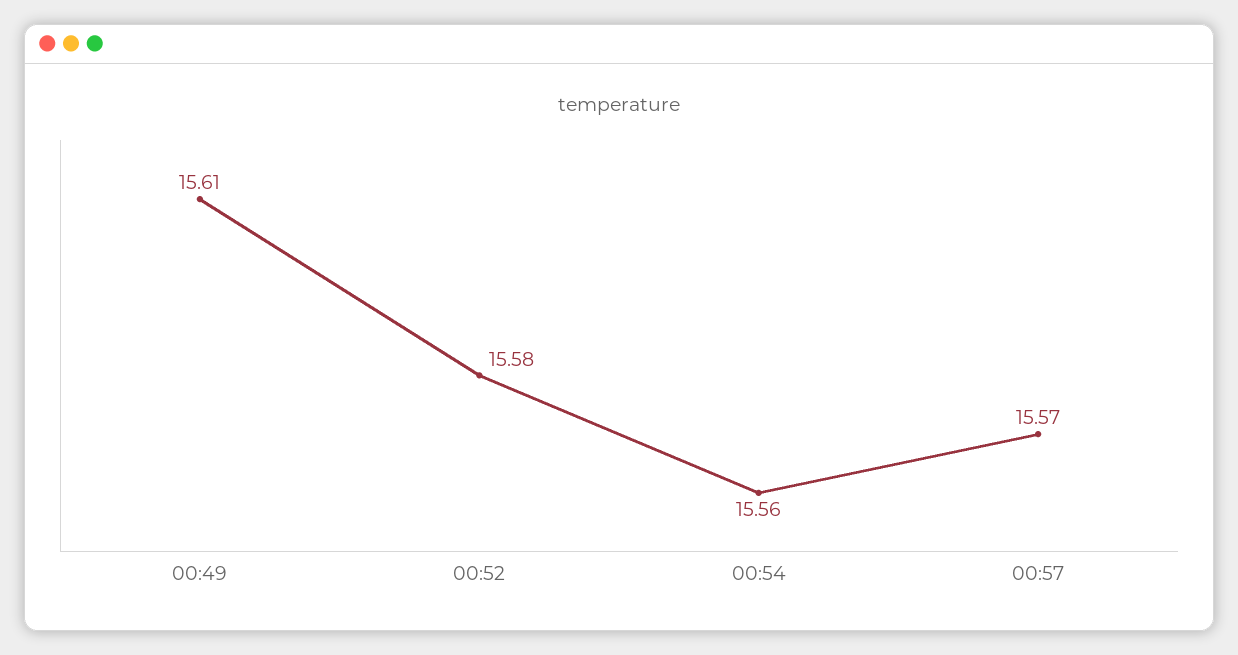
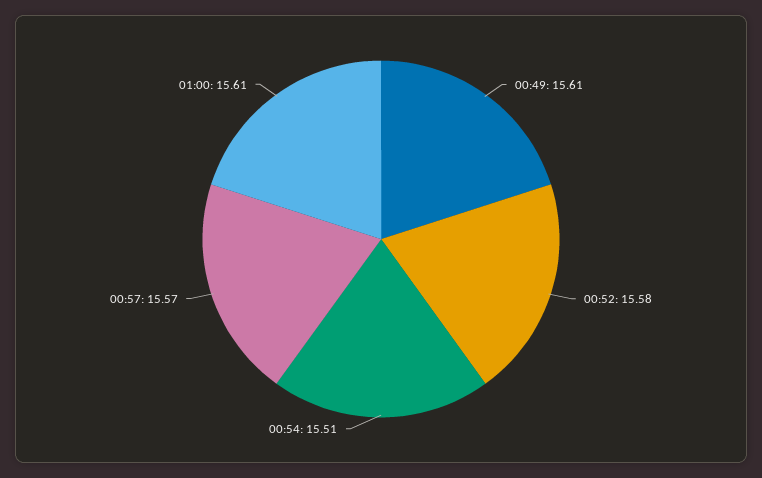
00:54: 15.56 -> 15.51
01:00: none -> 15.61

